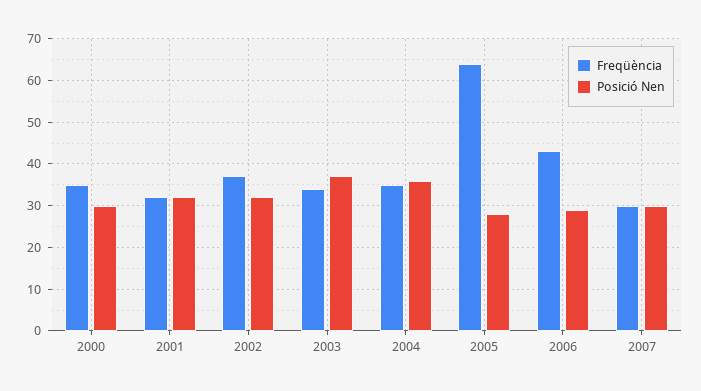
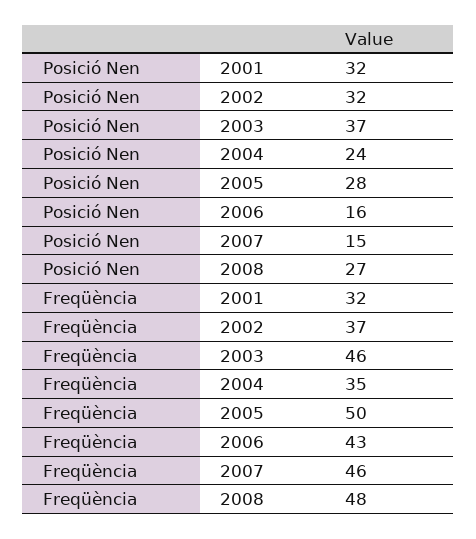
Freqüència, 2000: 35 -> none
Posició Nen, 2000: 30 -> none
Freqüència, 2003: 35 -> 46
Posició Nen, 2004: 35 -> 24
Freqüència, 2005: 65 -> 50
Posició Nen, 2006: 30 -> 16
Freqüència, 2007: 30 -> 46
Posició Nen, 2007: 30 -> 15
Posició Nen, 2008: none -> 27
Freqüència, 2008: none -> 48

